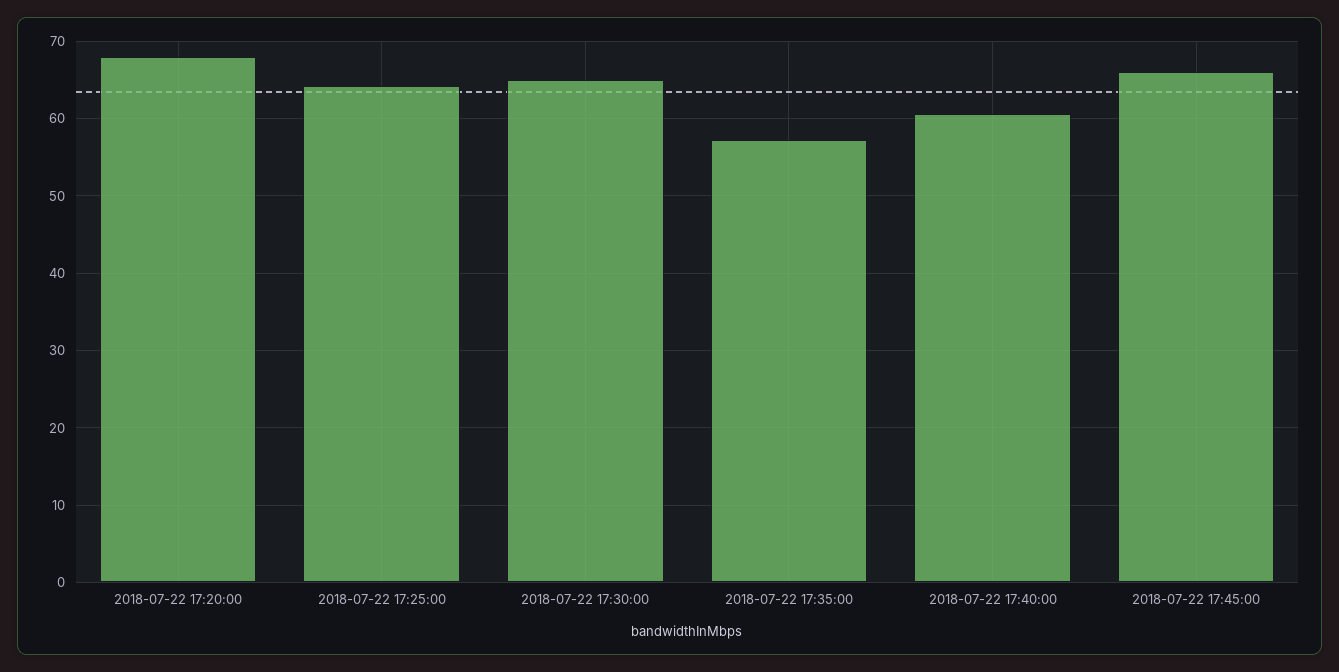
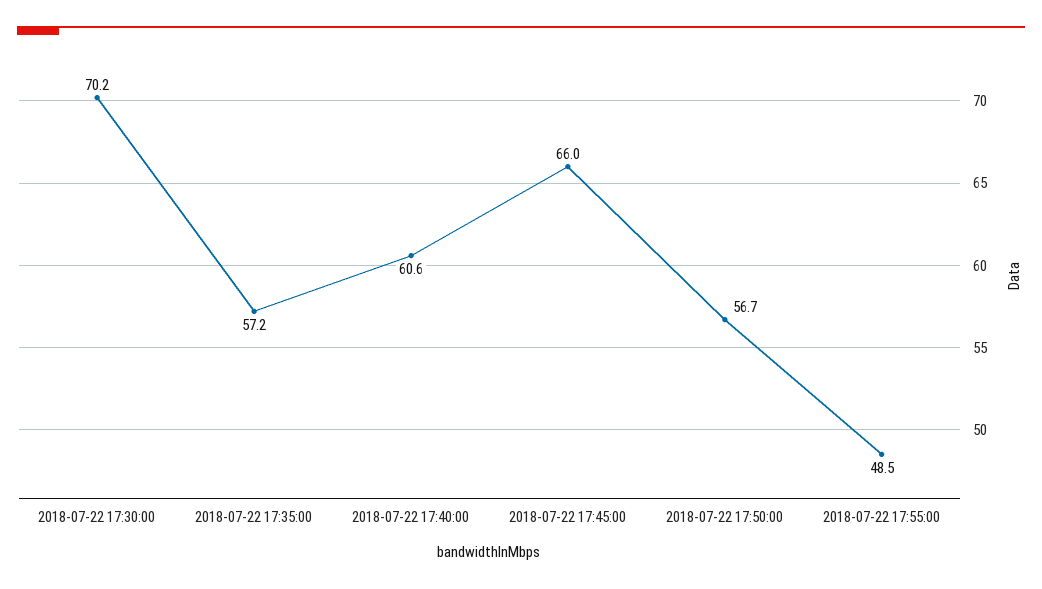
2018-07-22 17:20:00: 68 -> none
2018-07-22 17:25:00: 64 -> none
2018-07-22 17:30:00: 65 -> 70.2
2018-07-22 17:50:00: none -> 56.7
2018-07-22 17:55:00: none -> 48.5

